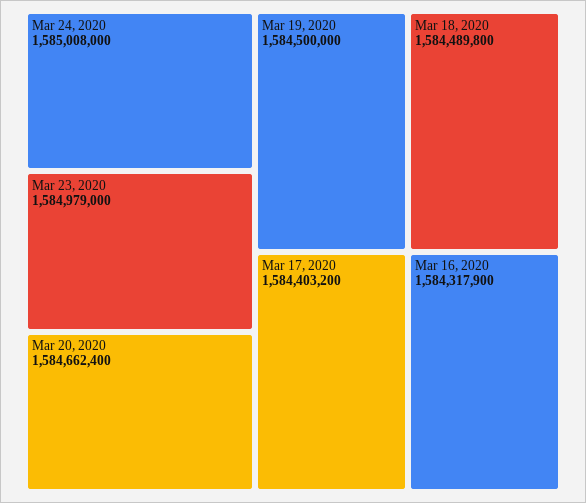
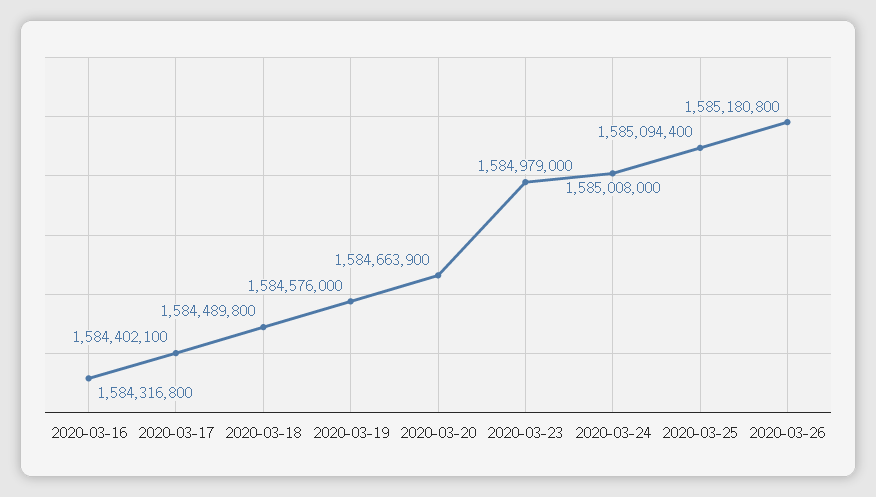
Mar 20, 2020: 1584662400 -> 1584663900
Mar 19, 2020: 1584500000 -> 1584576000
Mar 17, 2020: 1584403200 -> 1584402100
Mar 16, 2020: 1584317900 -> 1584316800
2020-03-25: none -> 1585094400
2020-03-26: none -> 1585180800

